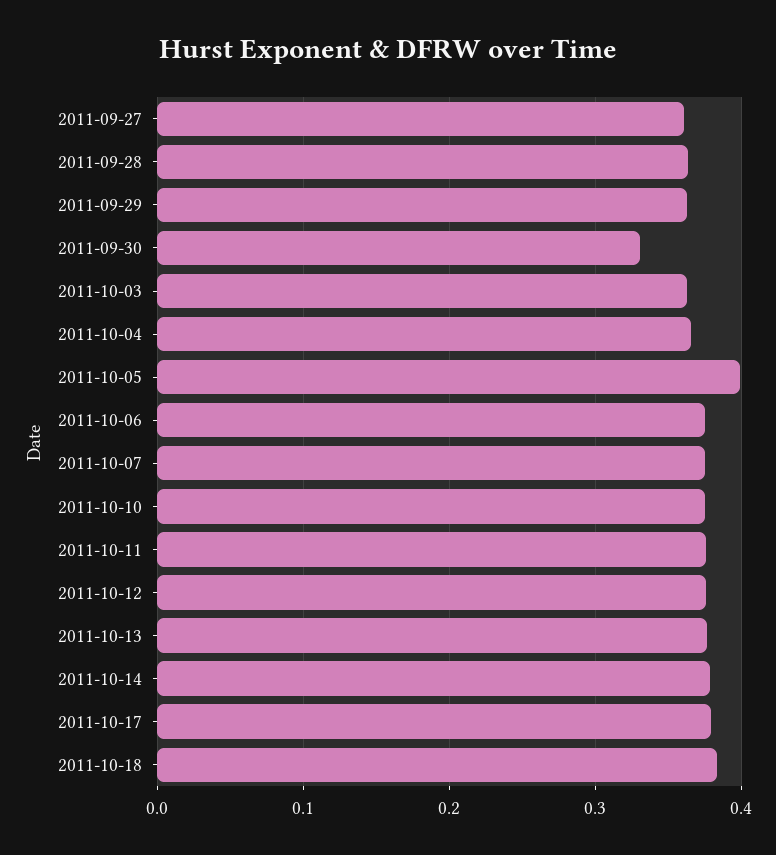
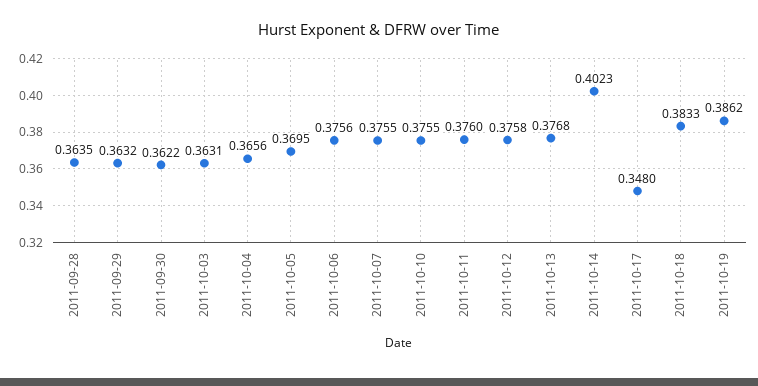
2011-09-27: 0.36 -> none
2011-09-30: 0.33 -> 0.3622
2011-10-05: 0.4 -> 0.3695
2011-10-14: 0.38 -> 0.4023
2011-10-17: 0.38 -> 0.348
2011-10-19: none -> 0.3862

